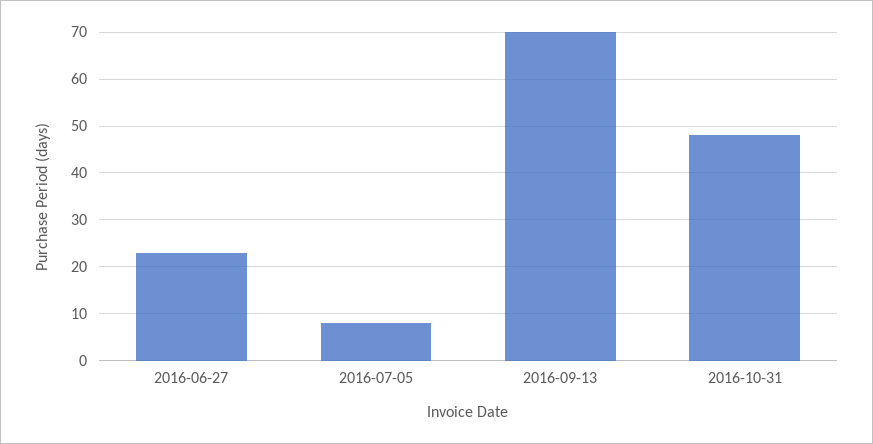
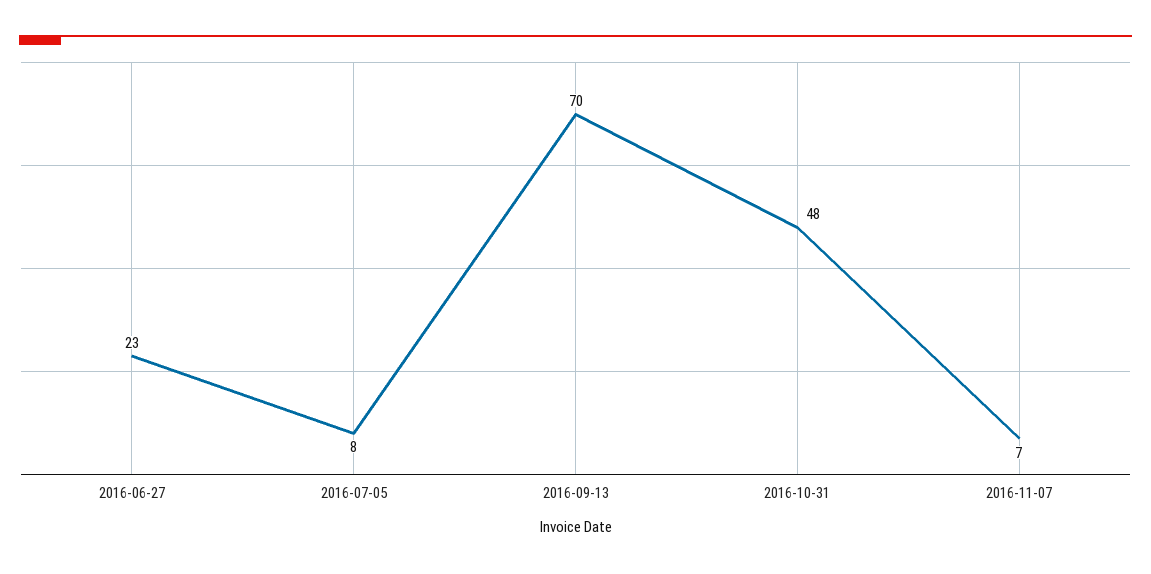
2016-11-07: none -> 7

